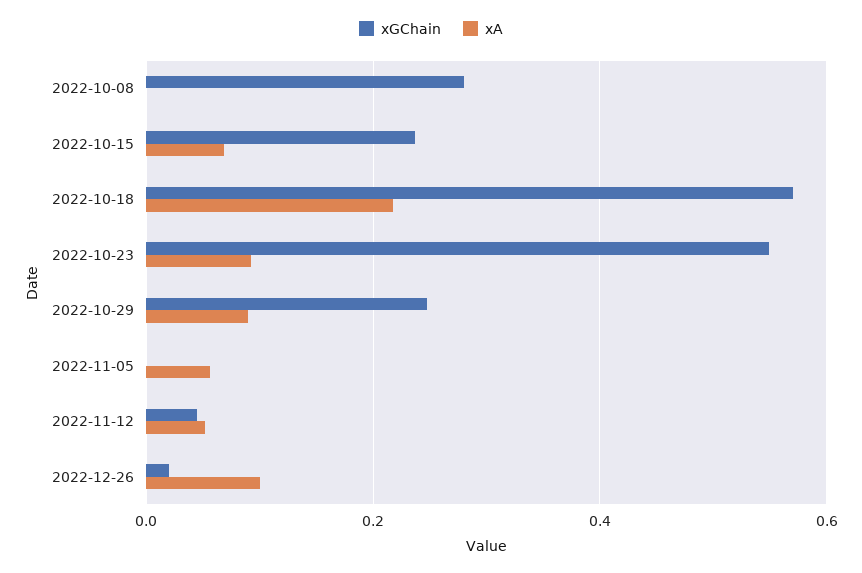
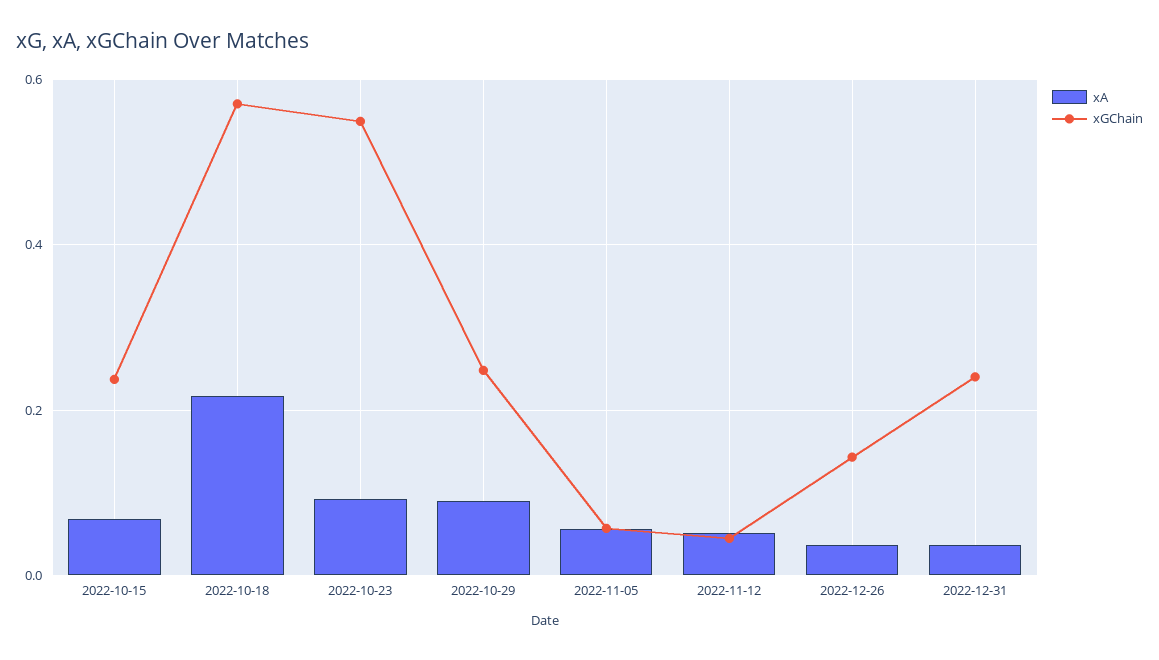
xGChain, 2022-10-08: 0.28 -> none
xA, 2022-10-08: 0 -> none
xGChain, 2022-11-05: 0 -> 0.06
xGChain, 2022-12-26: 0.02 -> 0.14
xA, 2022-12-26: 0.1 -> 0.04
xA, 2022-12-31: none -> 0.04
xGChain, 2022-12-31: none -> 0.24

